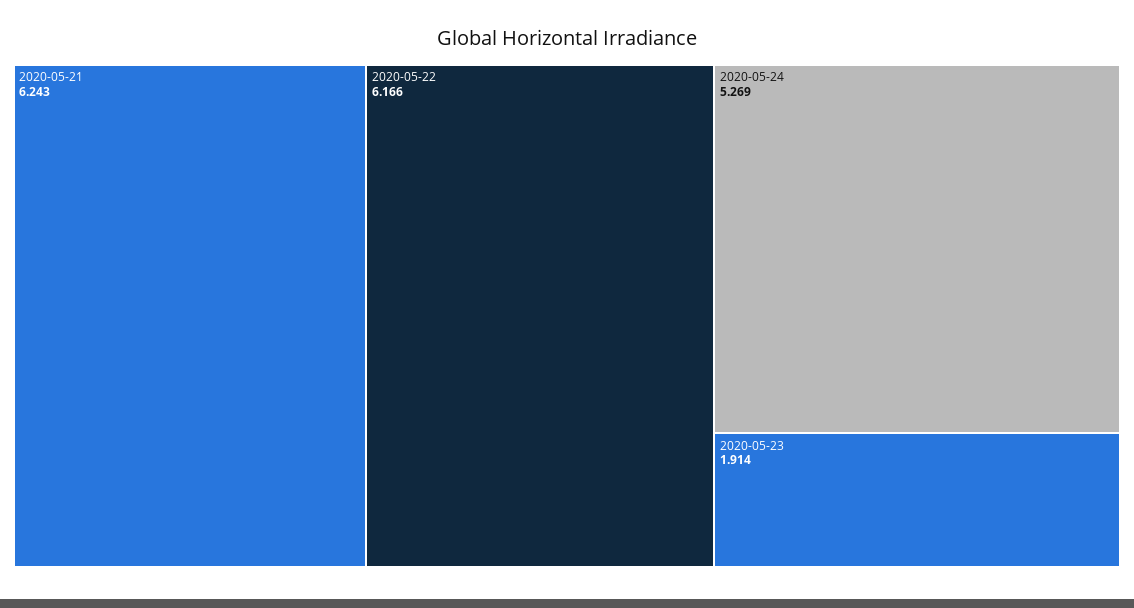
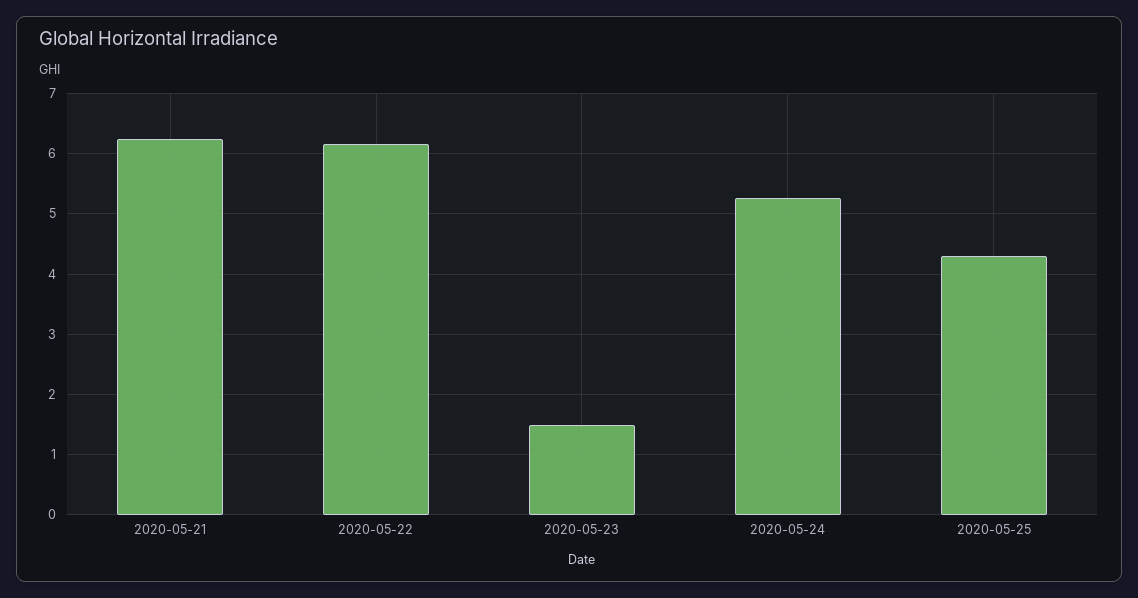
2020-05-23: 1.914 -> 1.5
2020-05-25: none -> 4.3

